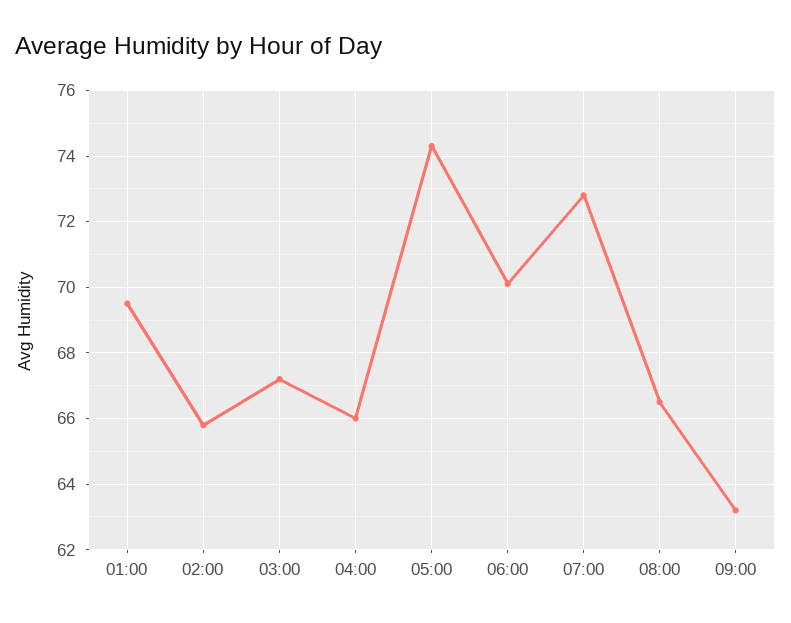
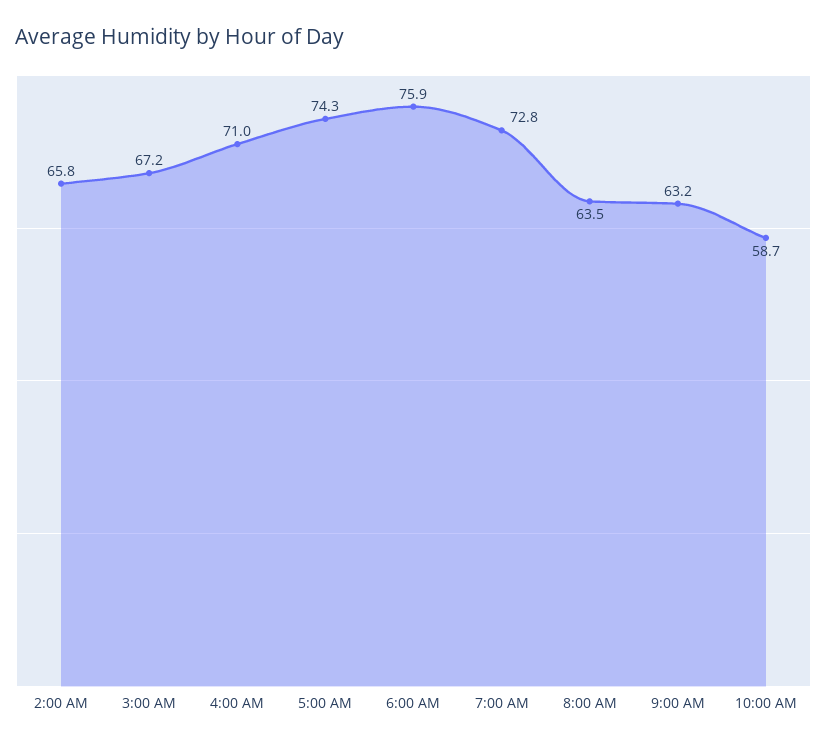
01:00: 69.5 -> none
04:00: 66 -> 71
06:00: 70 -> 75.9
08:00: 66.5 -> 63.5
10:00 AM: none -> 58.7

